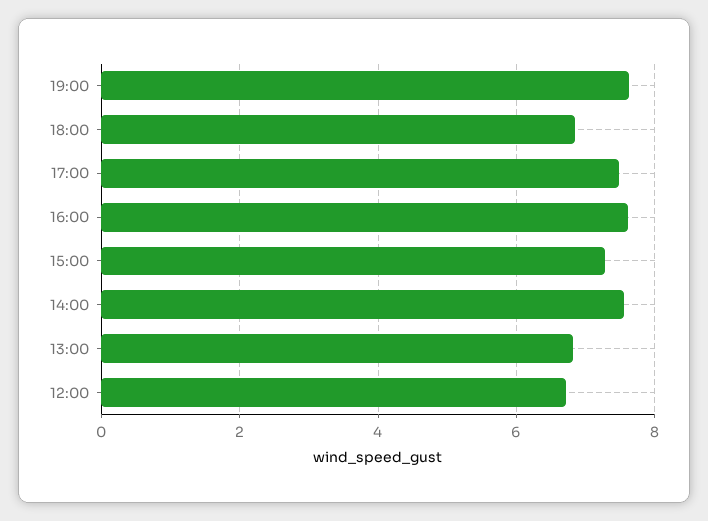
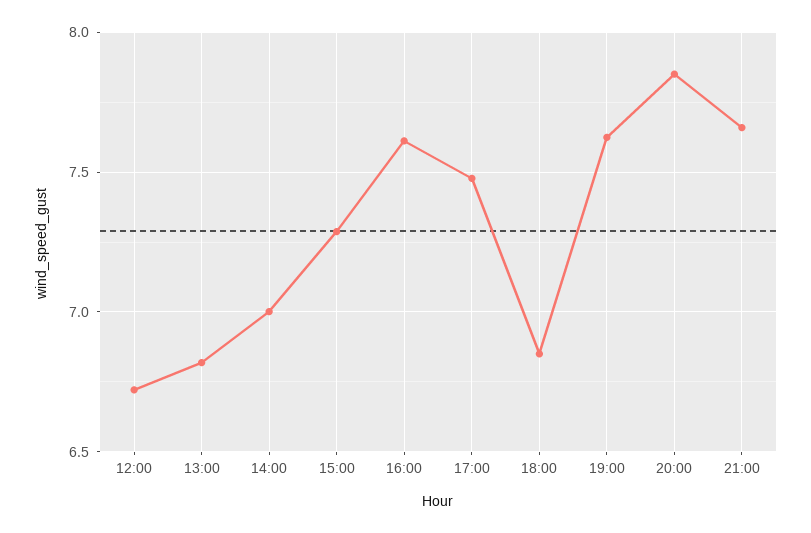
14:00: 7.6 -> 7
20:00: none -> 7.85
21:00: none -> 7.65

